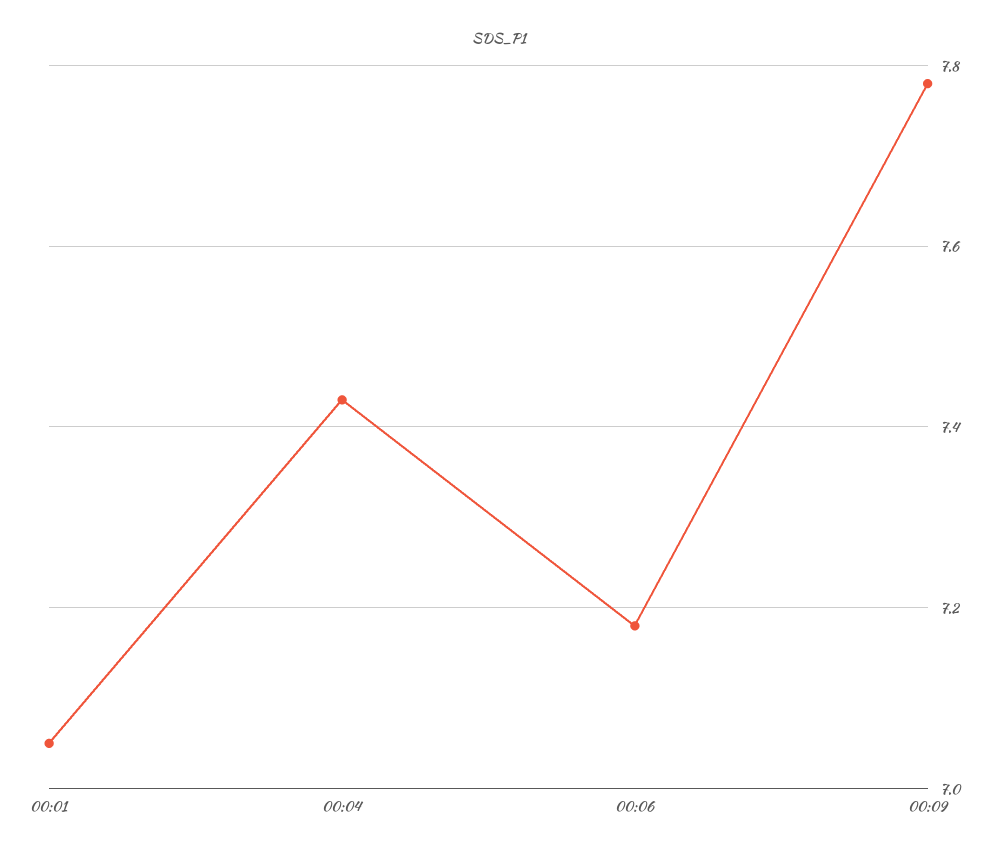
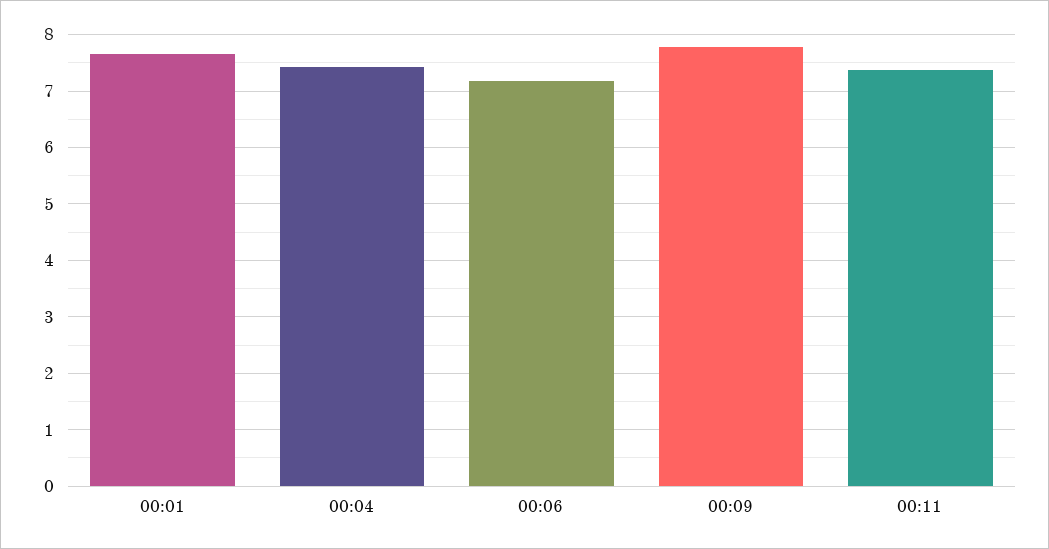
00:01: 7.05 -> 7.6
00:11: none -> 7.4

